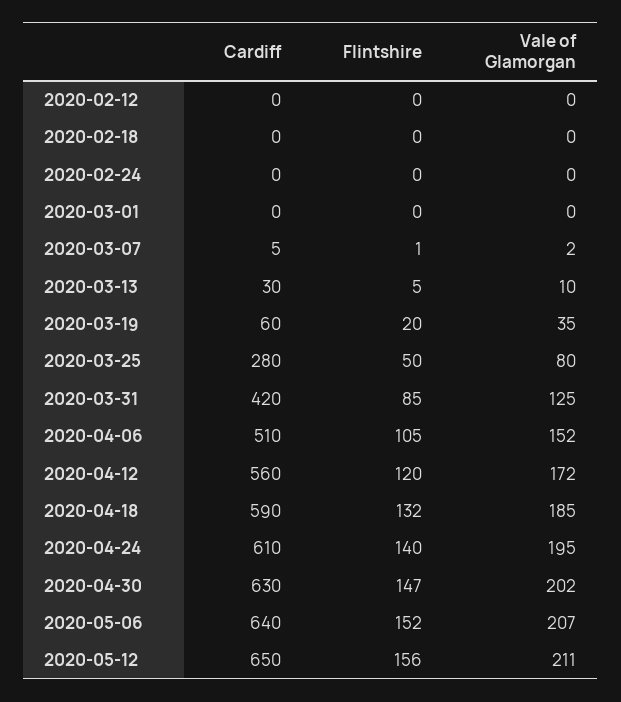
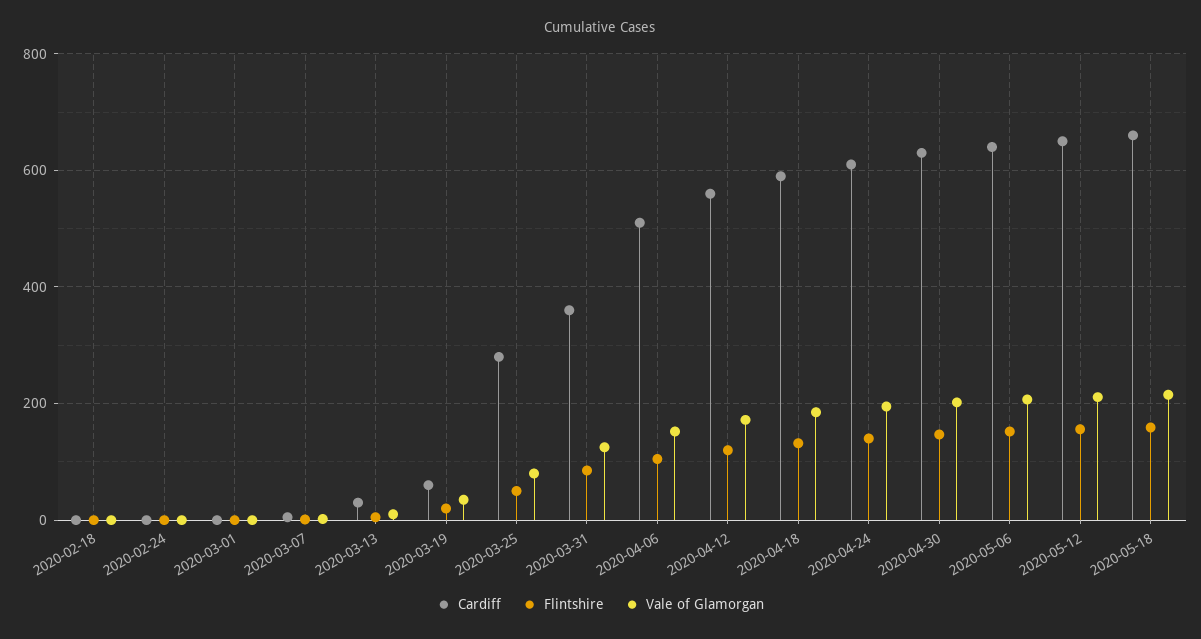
Cardiff, 2020-02-12: 0 -> none
Flintshire, 2020-02-12: 0 -> none
Vale of Glamorgan, 2020-02-12: 0 -> none
Cardiff, 2020-03-31: 420 -> 360
Cardiff, 2020-05-18: none -> 660
Flintshire, 2020-05-18: none -> 160
Vale of Glamorgan, 2020-05-18: none -> 220

